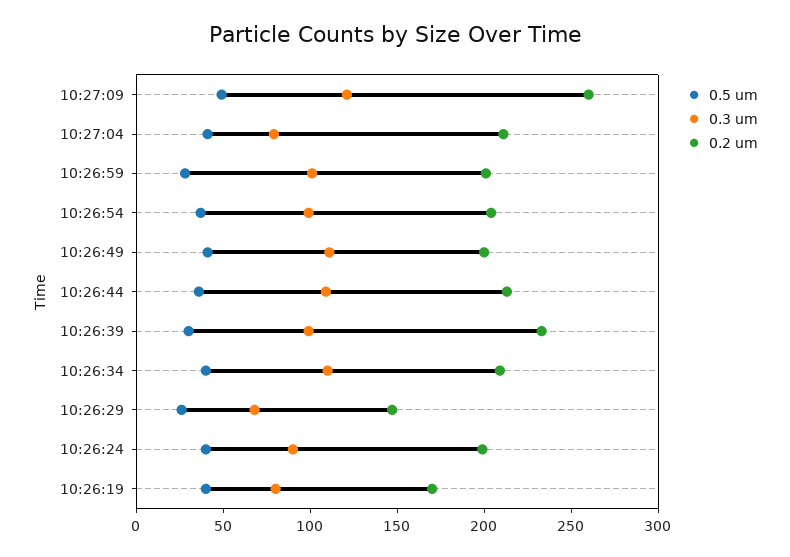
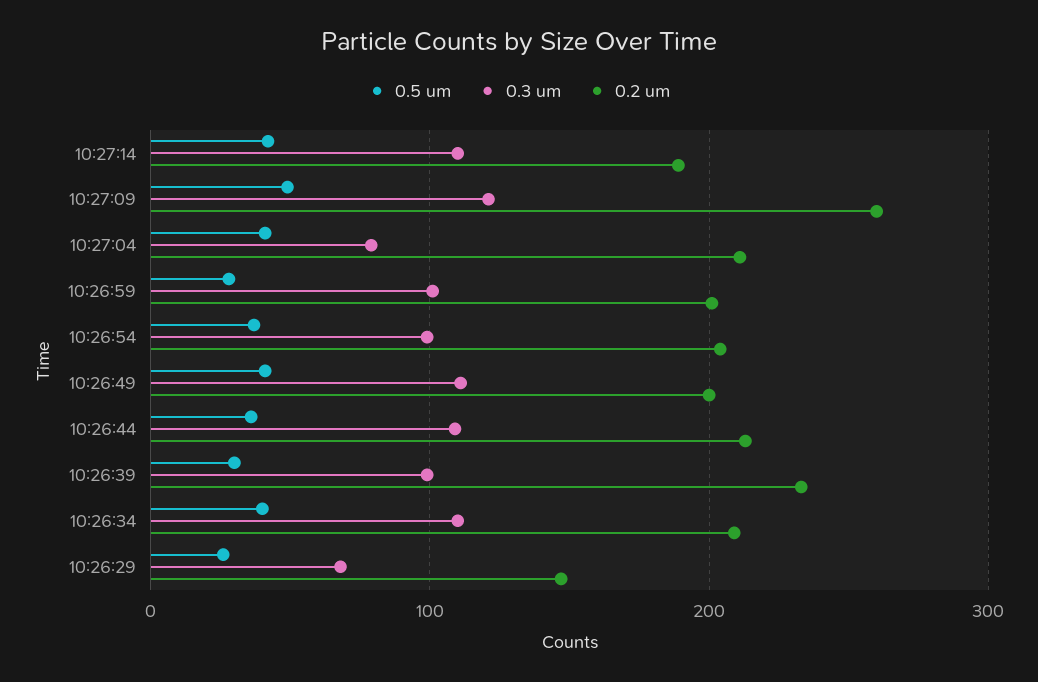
0.5 um, 10:26:24: 40 -> none
0.3 um, 10:26:24: 90 -> none
0.2 um, 10:26:24: 200 -> none
0.5 um, 10:26:19: 40 -> none
0.3 um, 10:26:19: 80 -> none
0.2 um, 10:26:19: 170 -> none
0.5 um, 10:27:14: none -> 40
0.3 um, 10:27:14: none -> 110
0.2 um, 10:27:14: none -> 190

